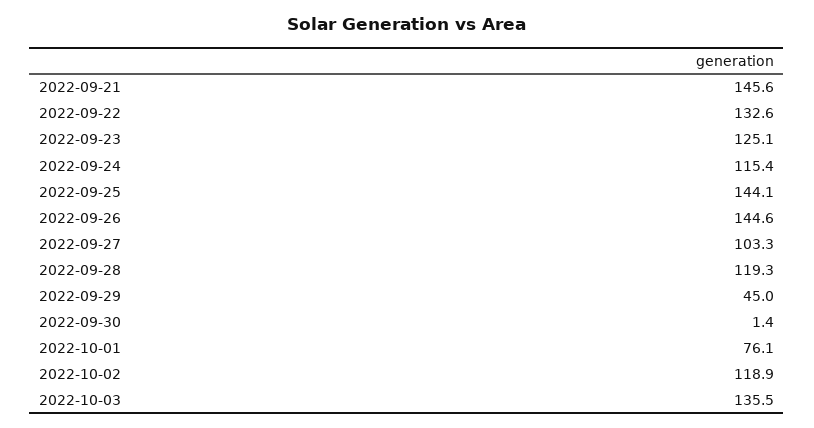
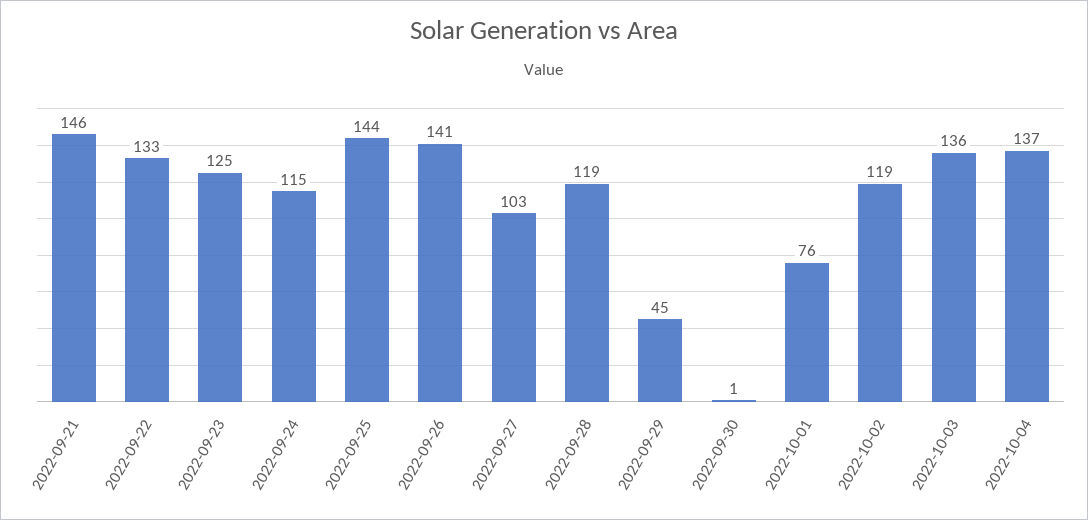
2022-09-26: 144.6 -> 141
2022-10-04: none -> 137

